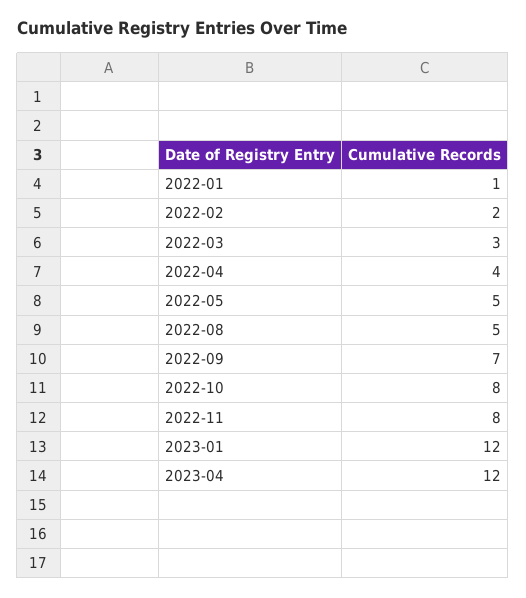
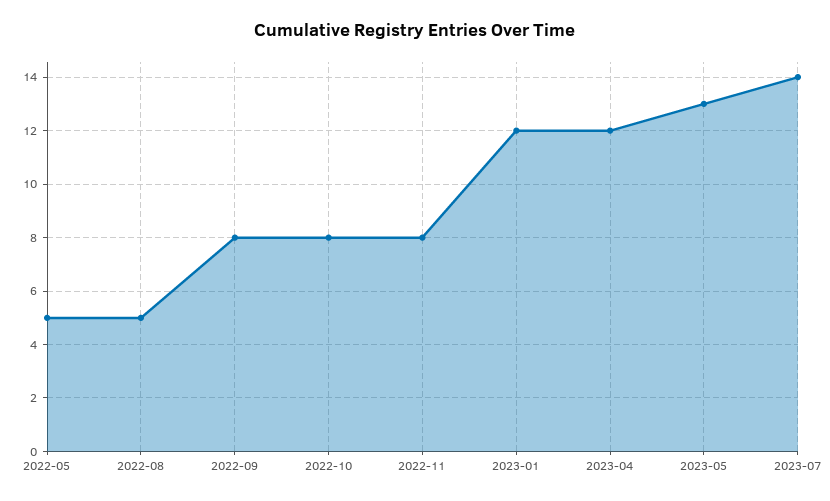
2022-01: 1 -> none
2022-02: 2 -> none
2022-03: 3 -> none
2022-04: 4 -> none
2022-09: 7 -> 8
2023-05: none -> 13
2023-07: none -> 14

